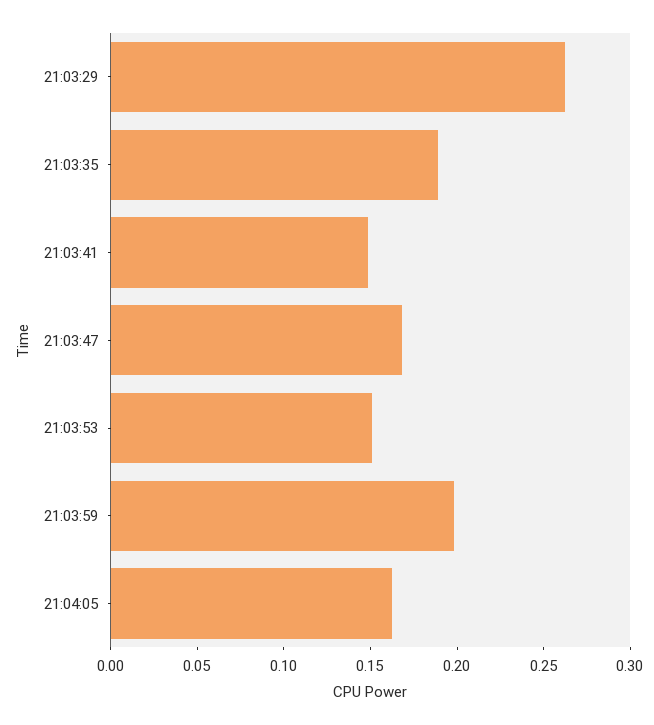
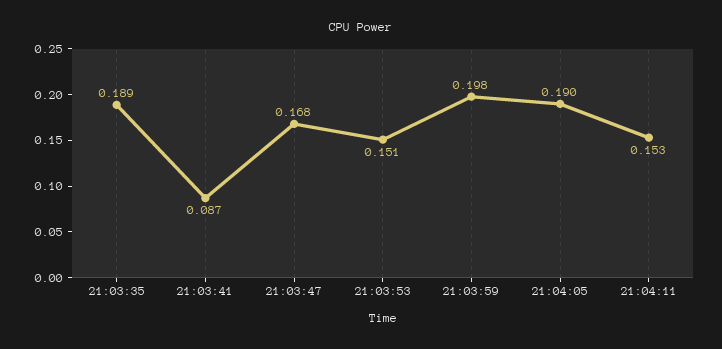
21:03:29: 0.26 -> none
21:03:41: 0.15 -> 0.087
21:04:05: 0.16 -> 0.19
21:04:11: none -> 0.153

